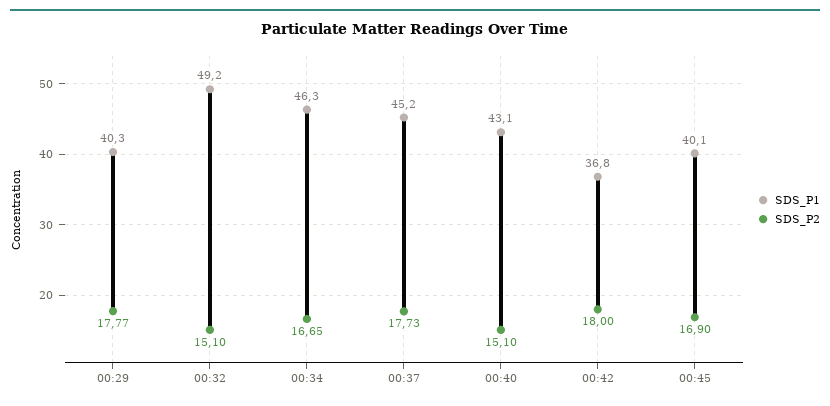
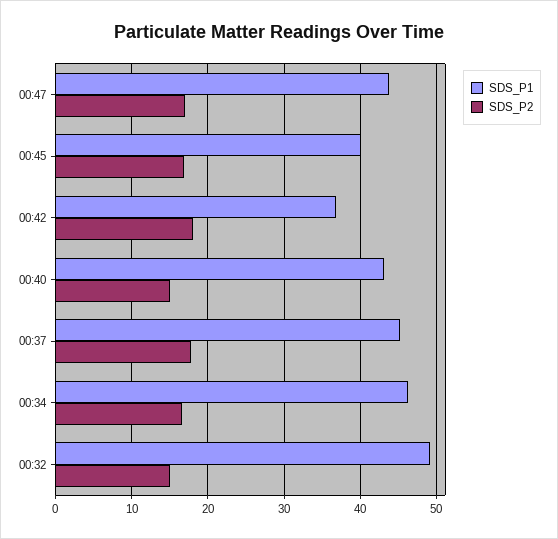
SDS_P1, 00:29: 40.3 -> none
SDS_P2, 00:29: 17.77 -> none
SDS_P1, 00:47: none -> 44
SDS_P2, 00:47: none -> 17

